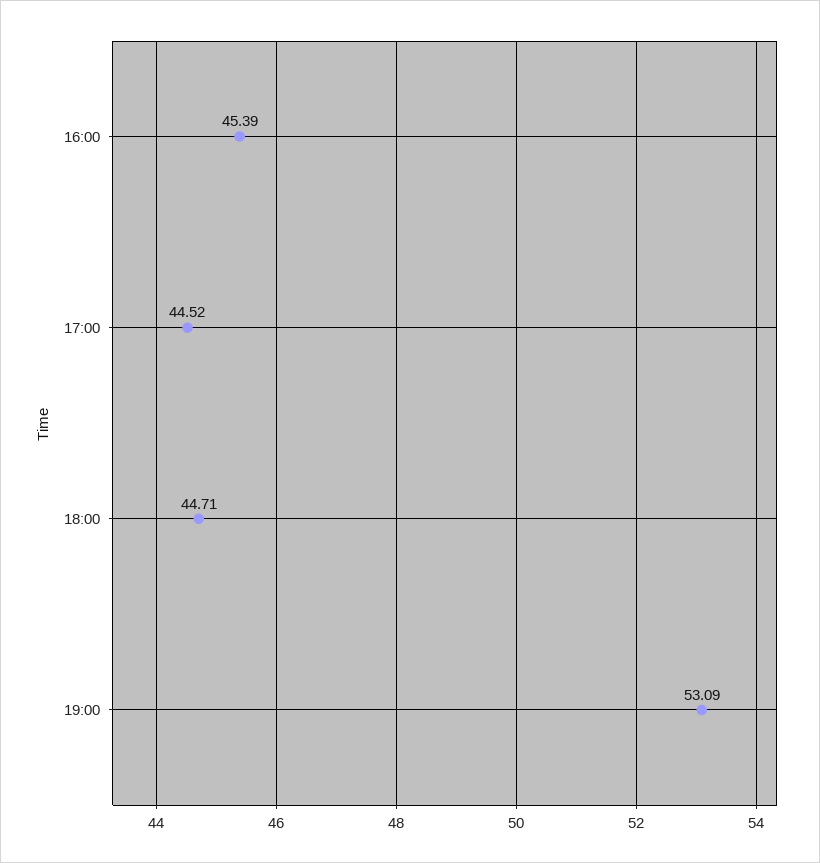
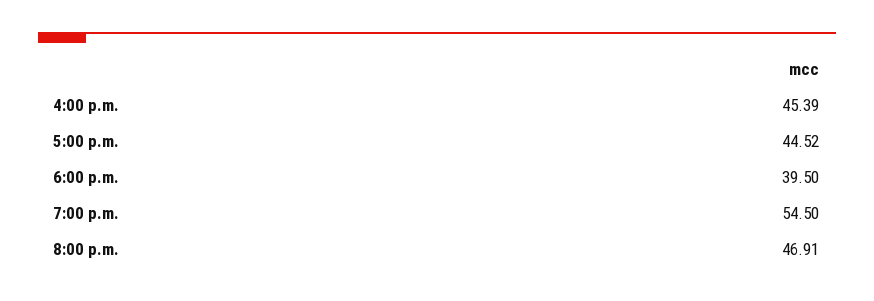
18:00: 44.71 -> 39.5
19:00: 53.09 -> 54.5
8:00 p.m.: none -> 46.91

